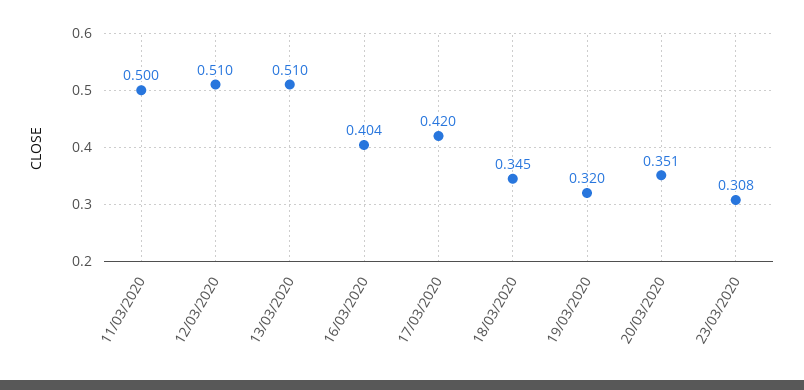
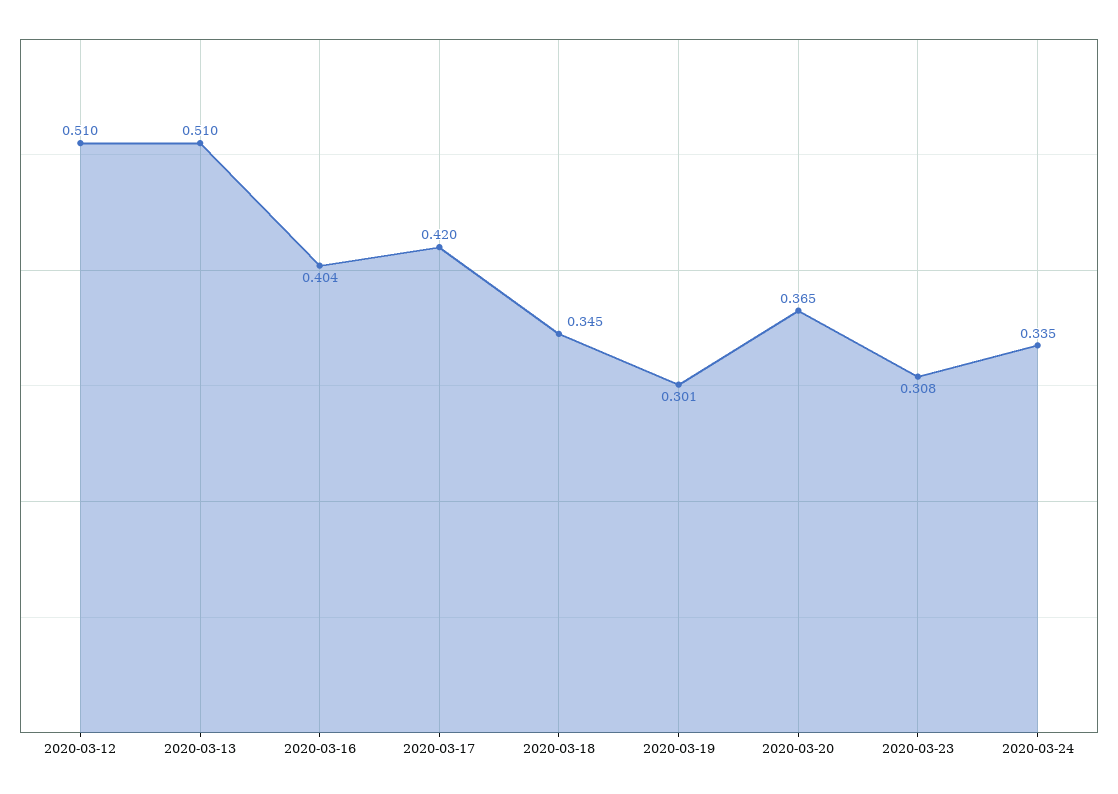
11/03/2020: 0.5 -> none
19/03/2020: 0.32 -> 0.301
20/03/2020: 0.351 -> 0.365
2020-03-24: none -> 0.335

